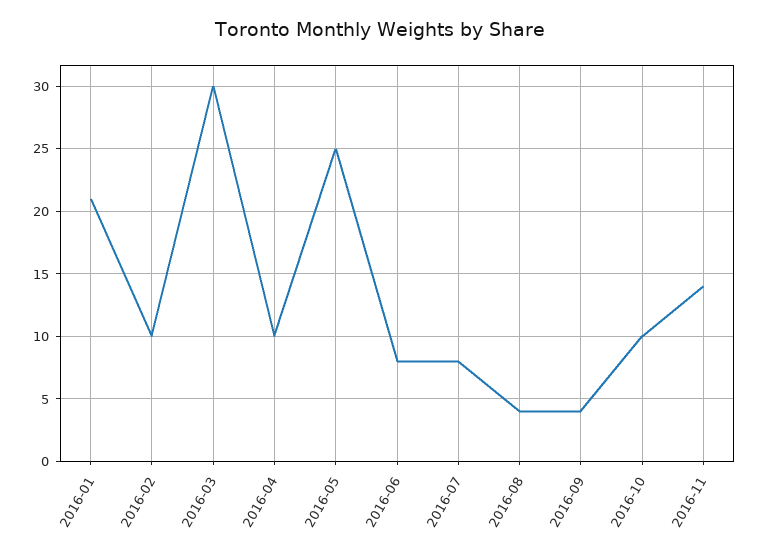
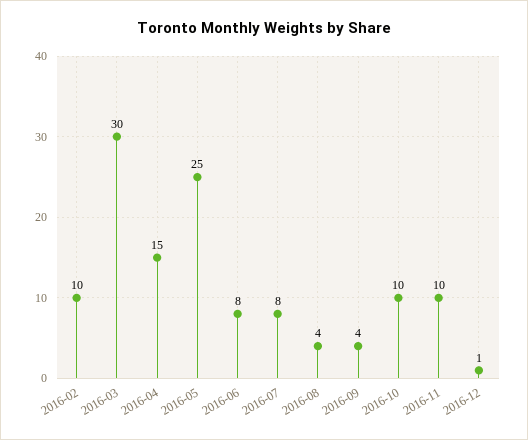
2016-01: 21 -> none
2016-04: 10 -> 15
2016-11: 14 -> 10
2016-12: none -> 1

